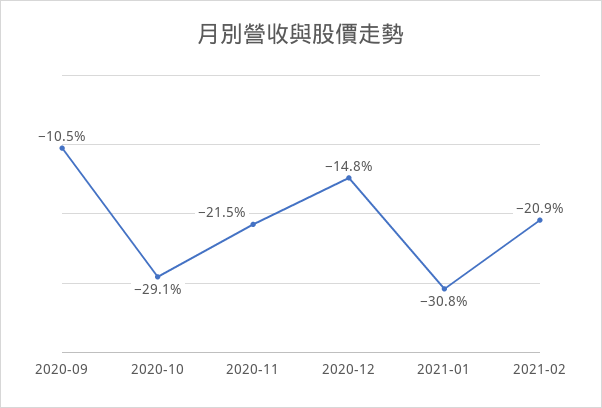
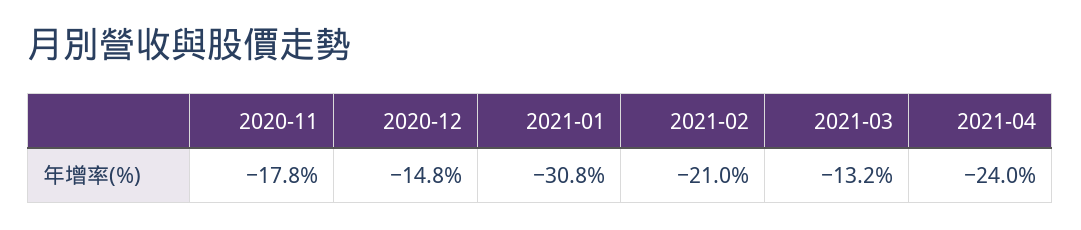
2020-09: -10.5 -> none
2020-10: -29.1 -> none
2020-11: -21.5 -> -17.8
2021-02: -20.9 -> -21
2021-03: none -> -13.2
2021-04: none -> -24

